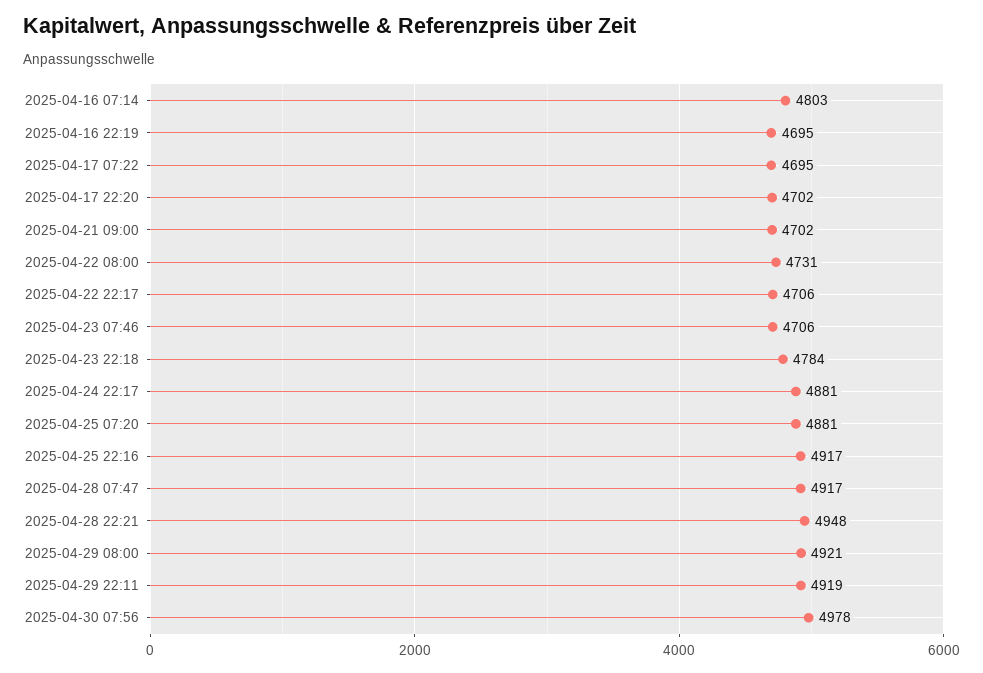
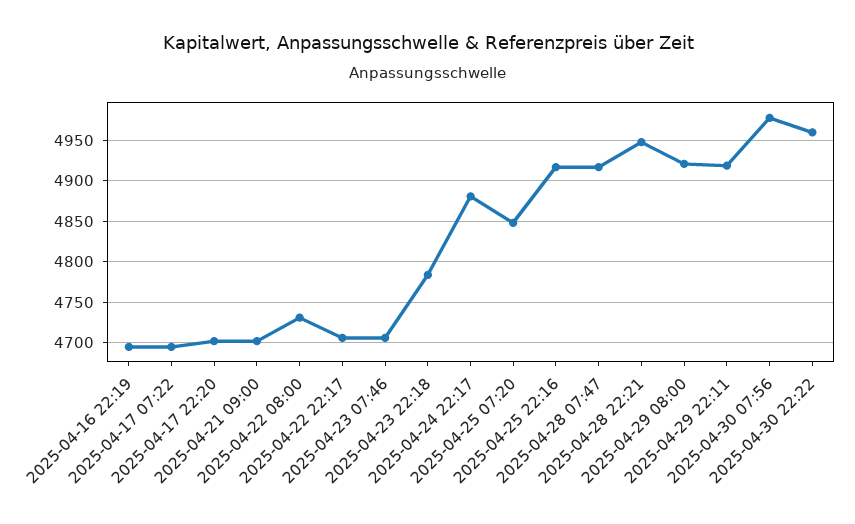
2025-04-16 07:14: 4803 -> none
2025-04-25 07:20: 4881 -> 4850
2025-04-30 22:22: none -> 4960

